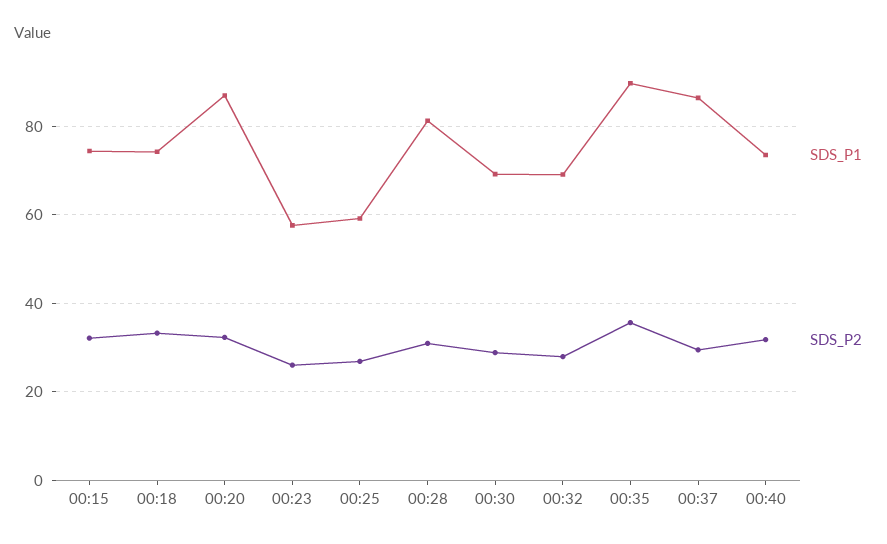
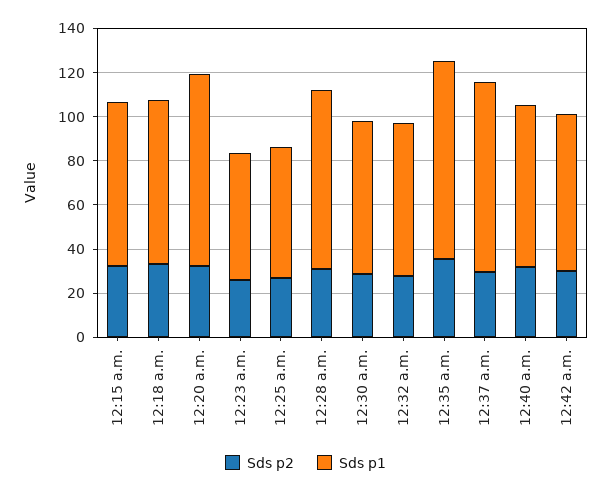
SDS_P2, 12:42 a.m.: none -> 30
SDS_P1, 12:42 a.m.: none -> 70

